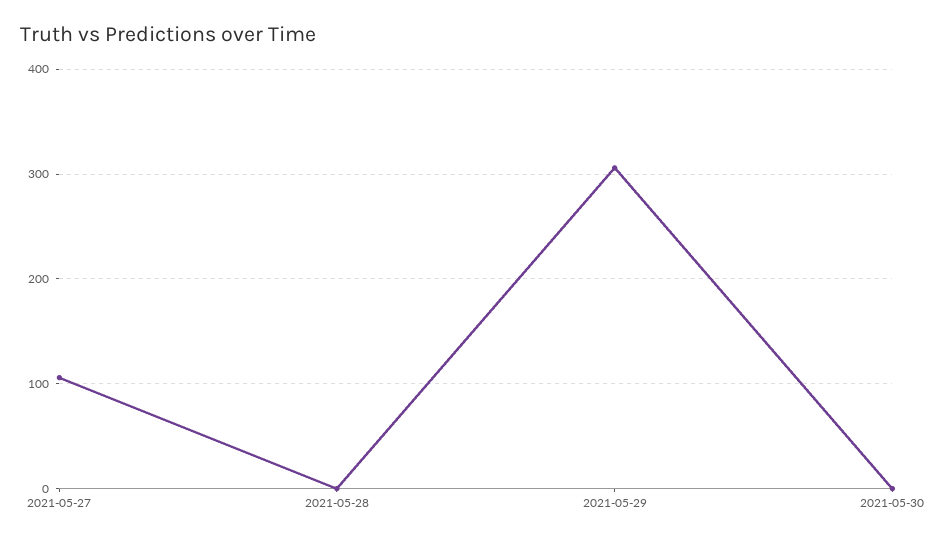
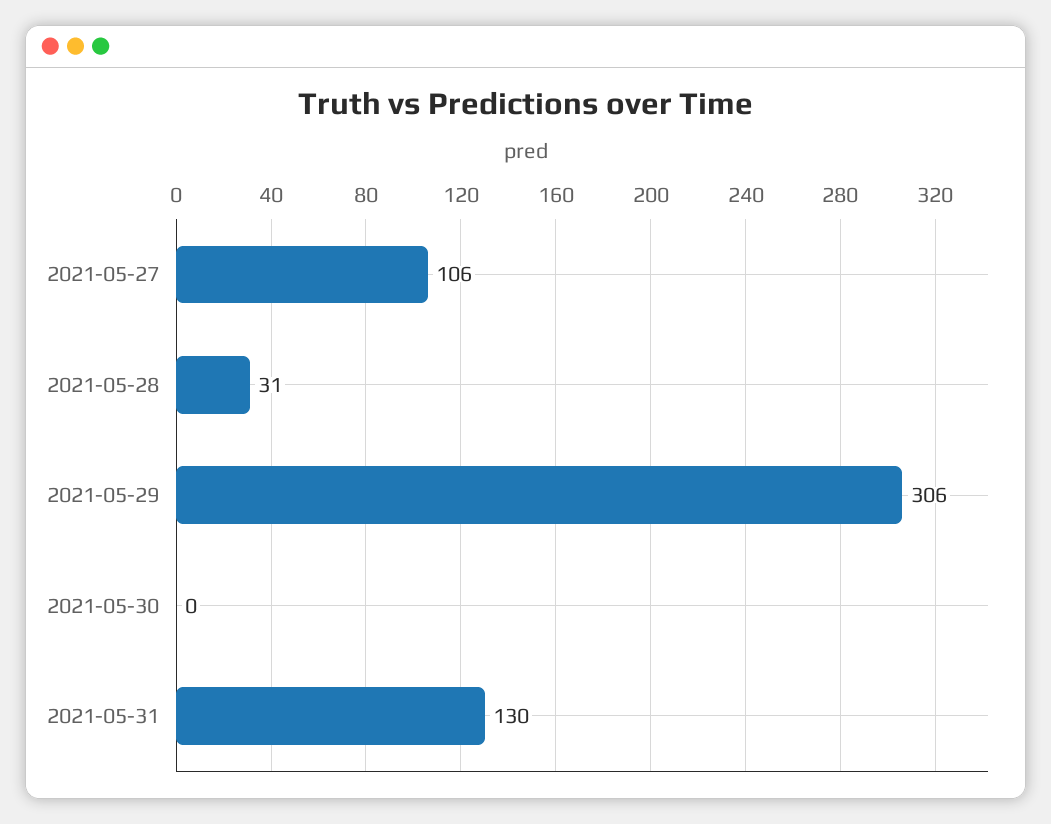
2021-05-28: 0 -> 31
2021-05-31: none -> 130

